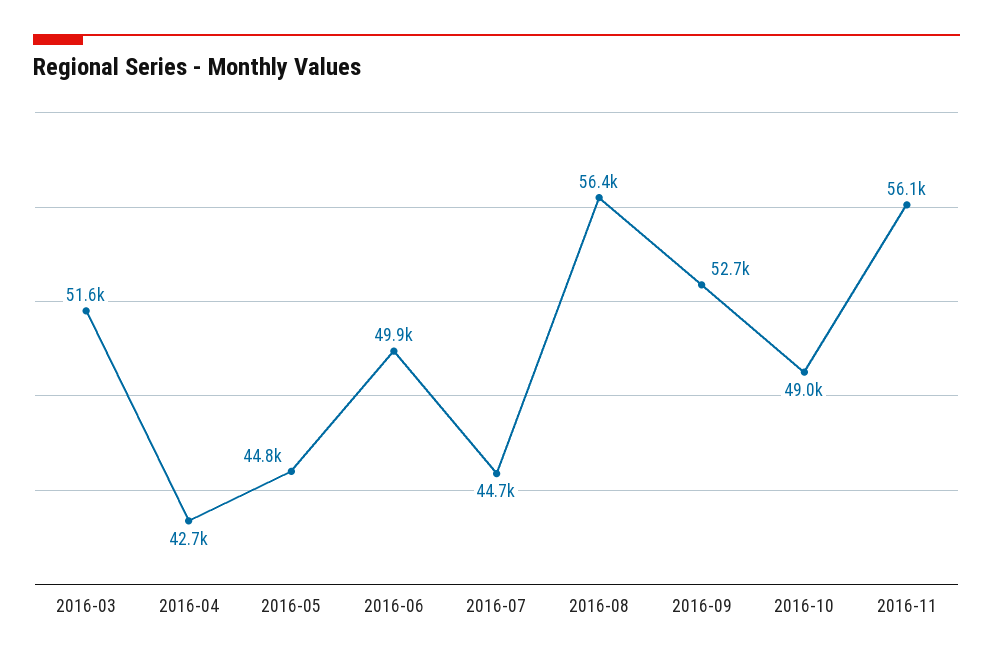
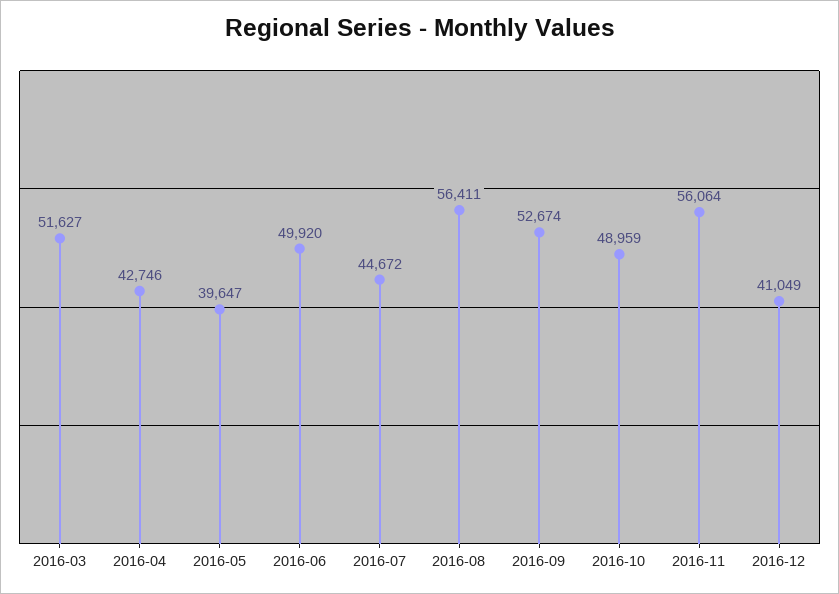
2016-05: 44800 -> 39647
2016-12: none -> 41049

